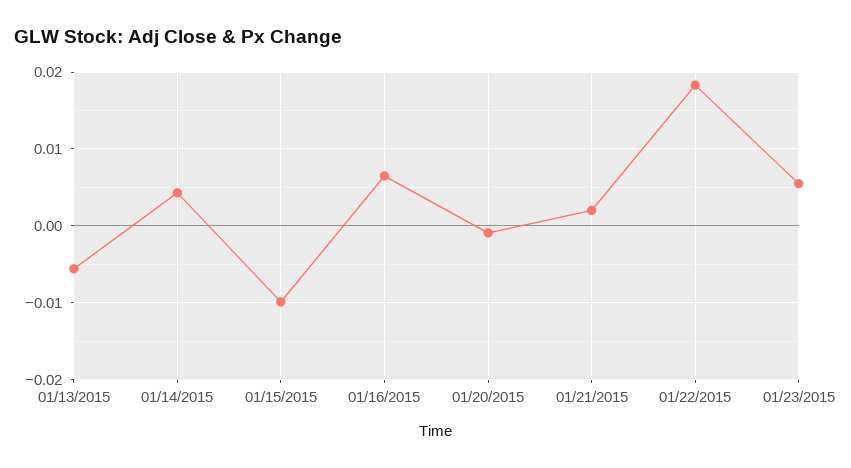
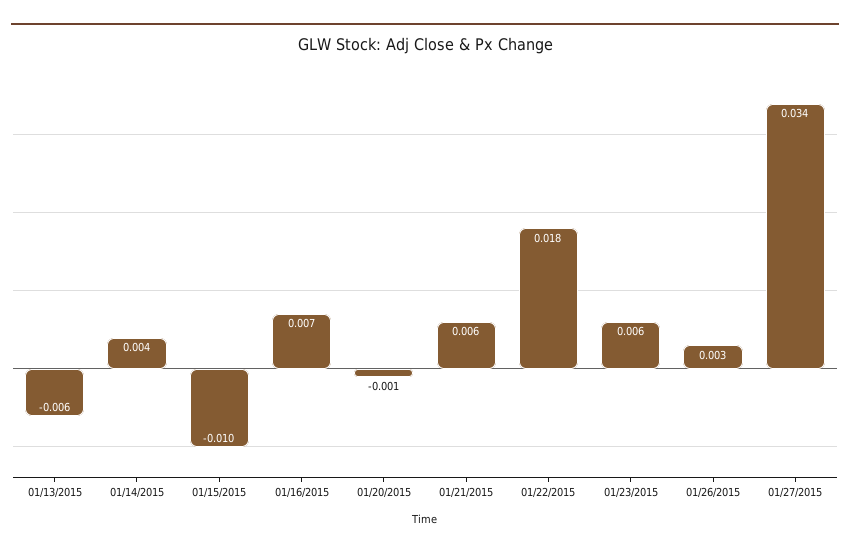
01/21/2015: 0.002 -> 0.006
01/26/2015: none -> 0.003
01/27/2015: none -> 0.034

